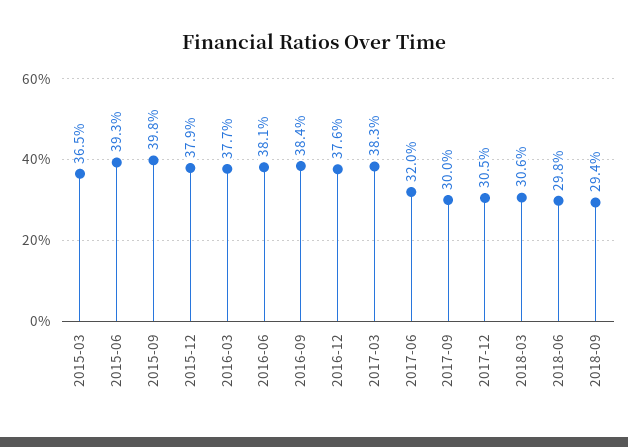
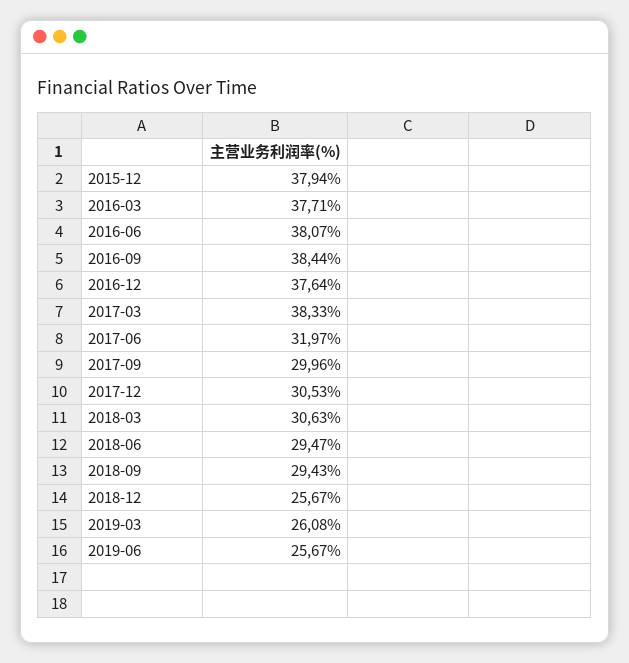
2015-03: 36.5 -> none
2015-06: 39.3 -> none
2015-09: 39.8 -> none
2018-06: 29.8 -> 29.47
2018-12: none -> 25.67
2019-03: none -> 26.08
2019-06: none -> 25.67

